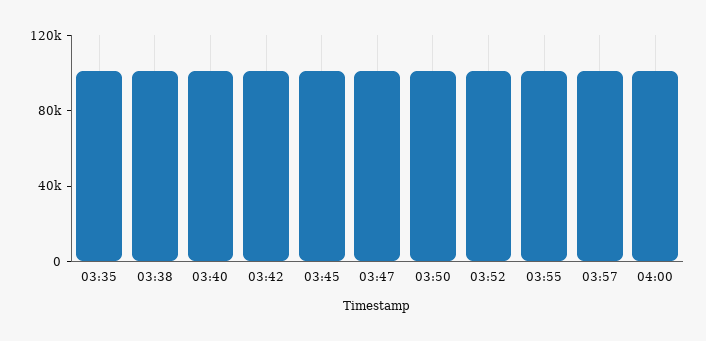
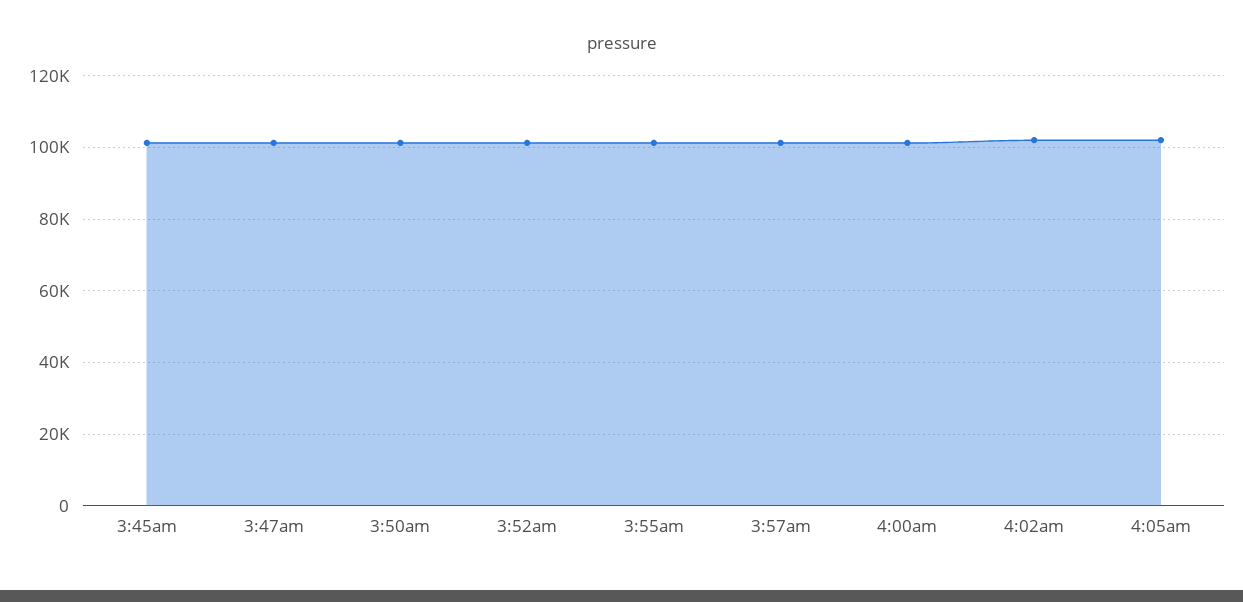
03:35: 100000 -> none
03:38: 100000 -> none
03:40: 100000 -> none
03:42: 100000 -> none
4:02am: none -> 102000
4:05am: none -> 102000

